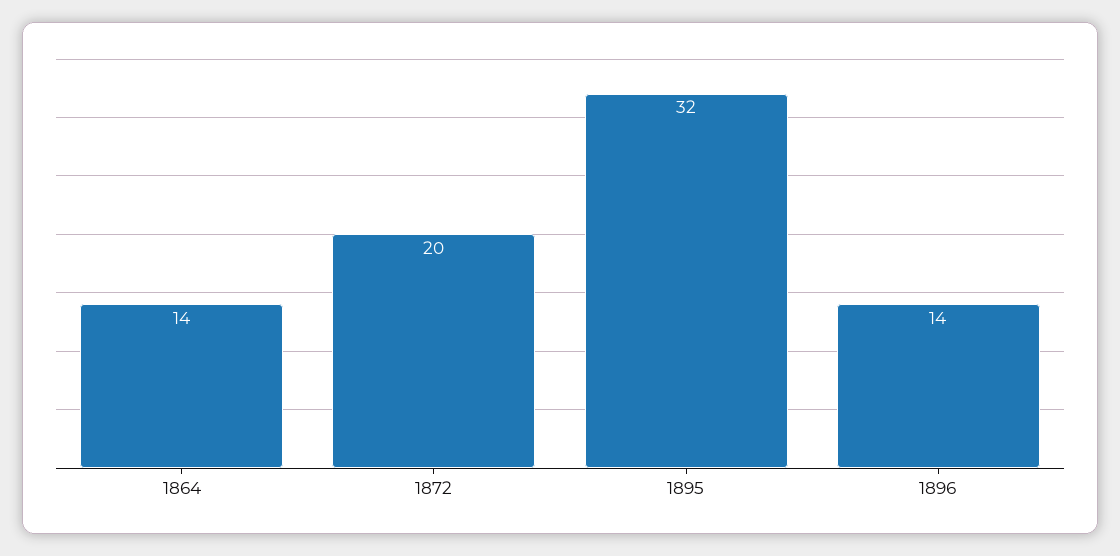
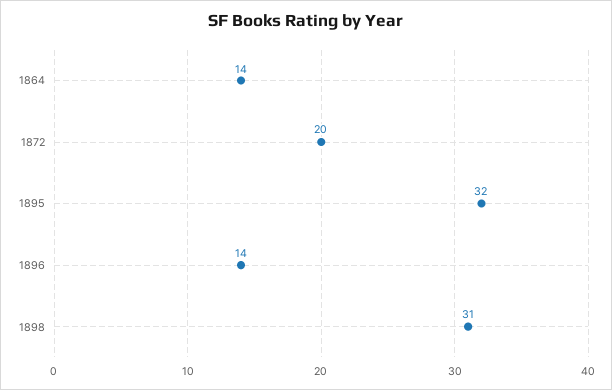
1898: none -> 31

